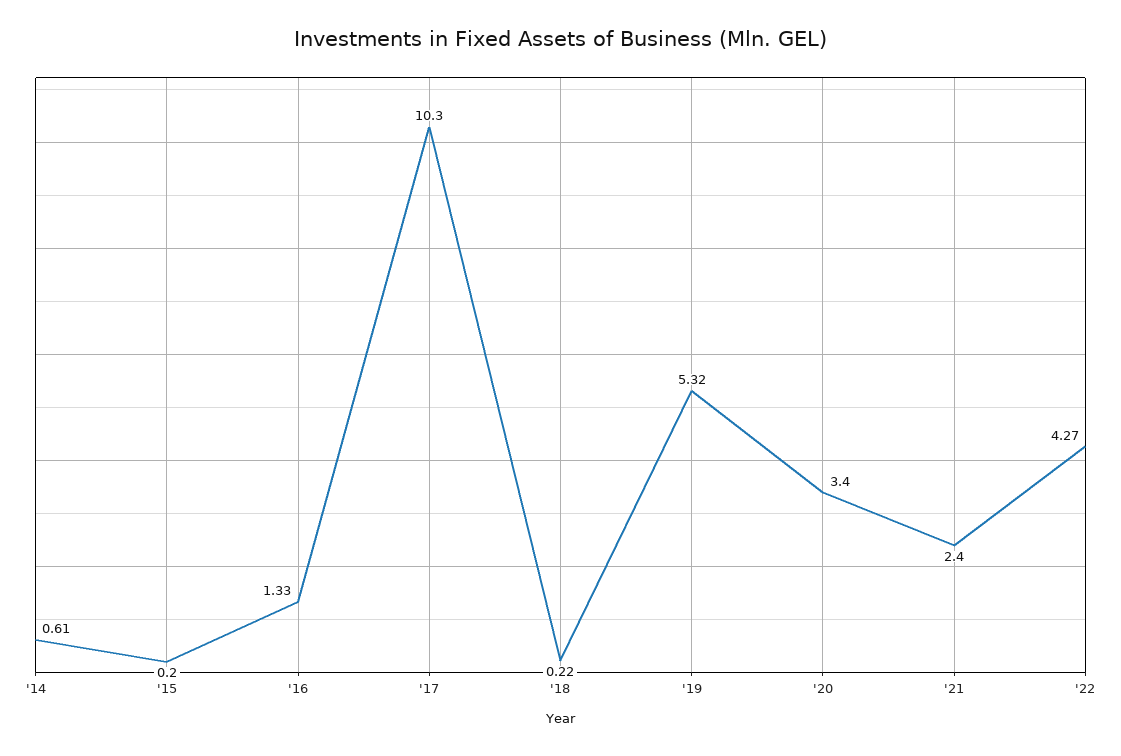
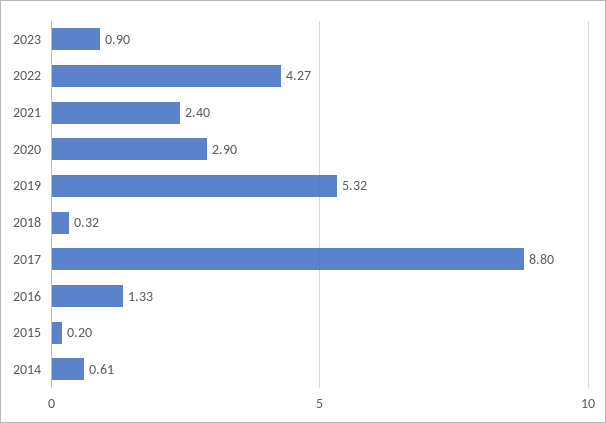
'17: 10.3 -> 8.8
'18: 0.22 -> 0.32
'20: 3.4 -> 2.9
2023: none -> 0.9

